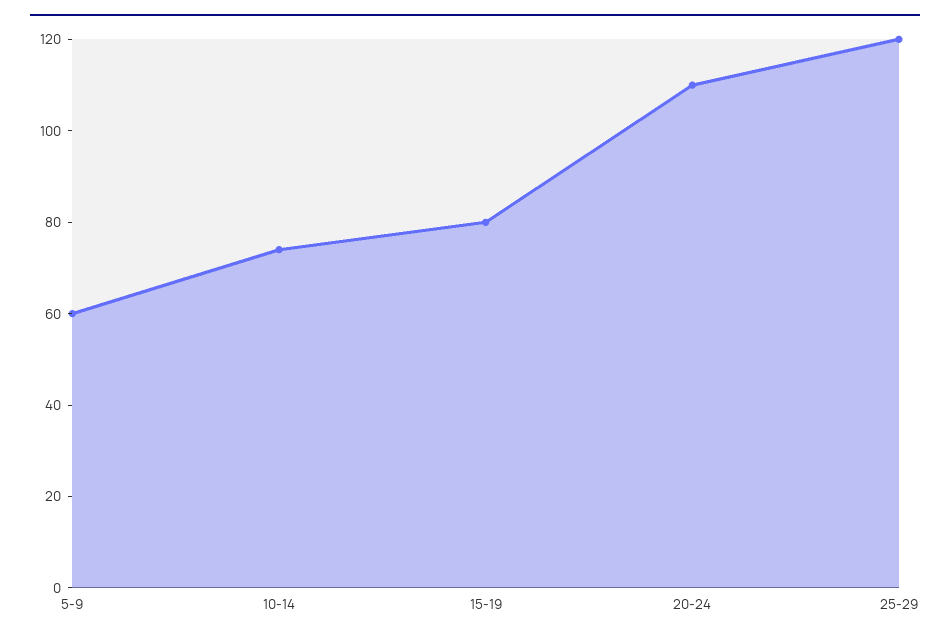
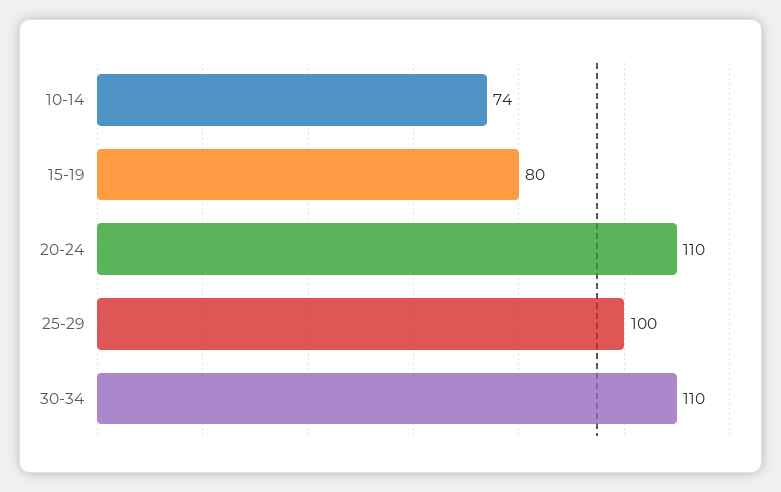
5-9: 60 -> none
25-29: 120 -> 100
30-34: none -> 110

